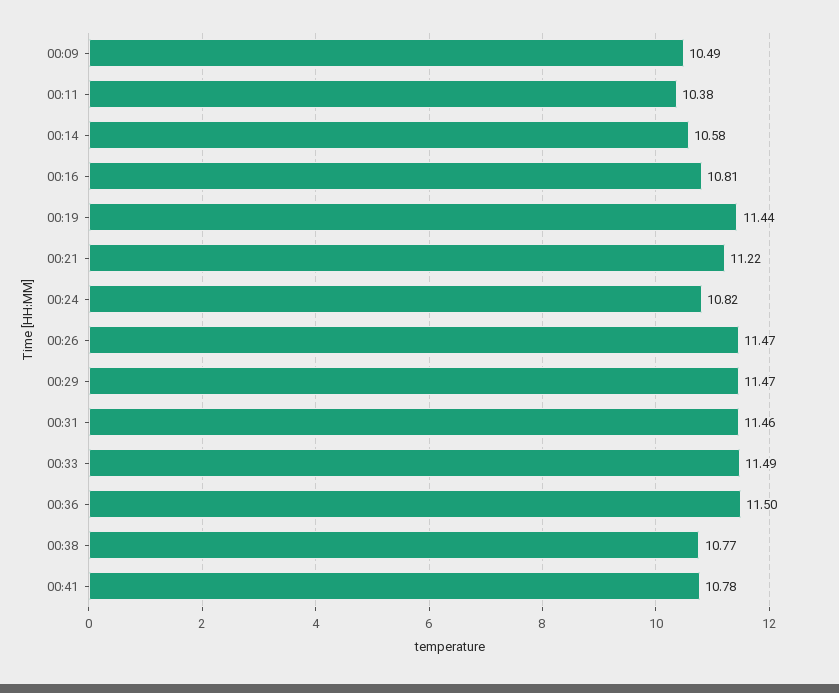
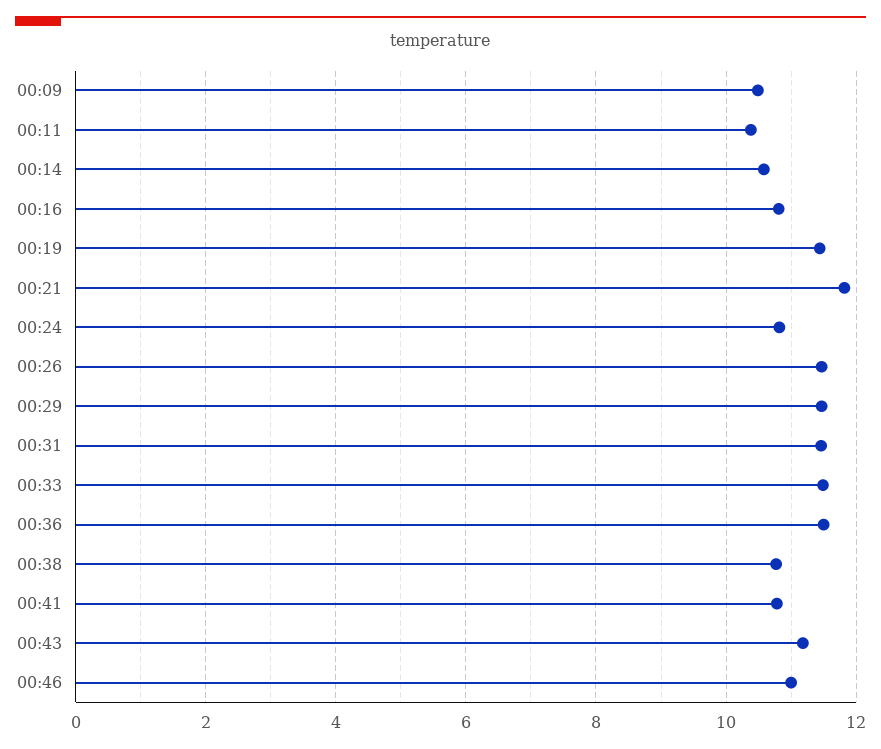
00:21: 11.22 -> 11.8
00:43: none -> 11.2
00:46: none -> 11

